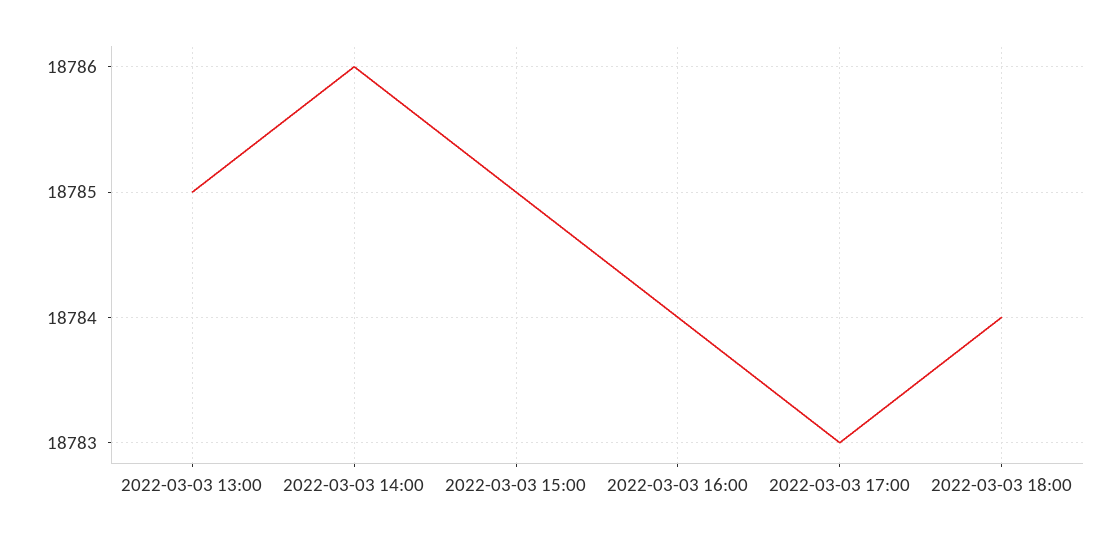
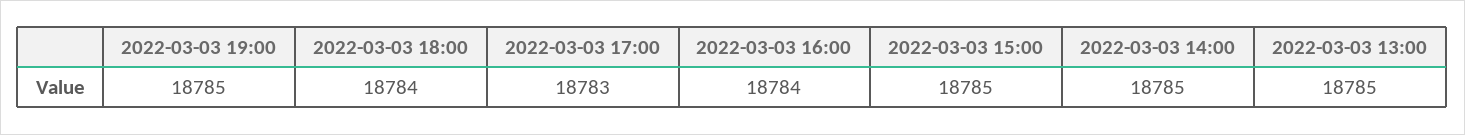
2022-03-03 14:00: 18786 -> 18785
2022-03-03 19:00: none -> 18785

